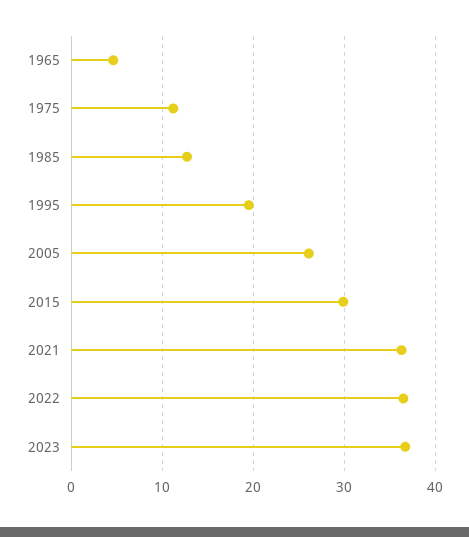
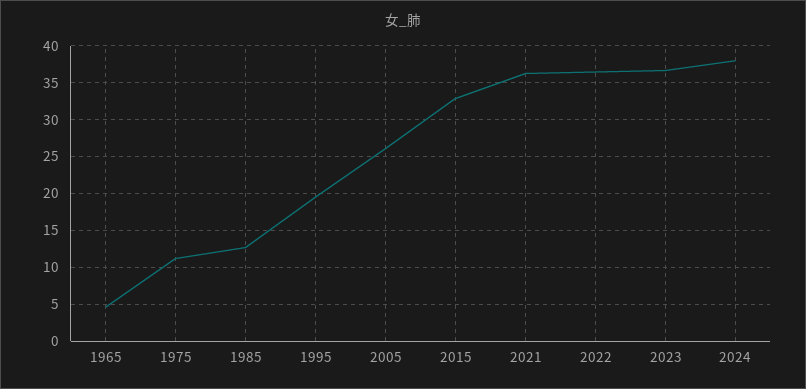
2015: 30 -> 33
2024: none -> 38

